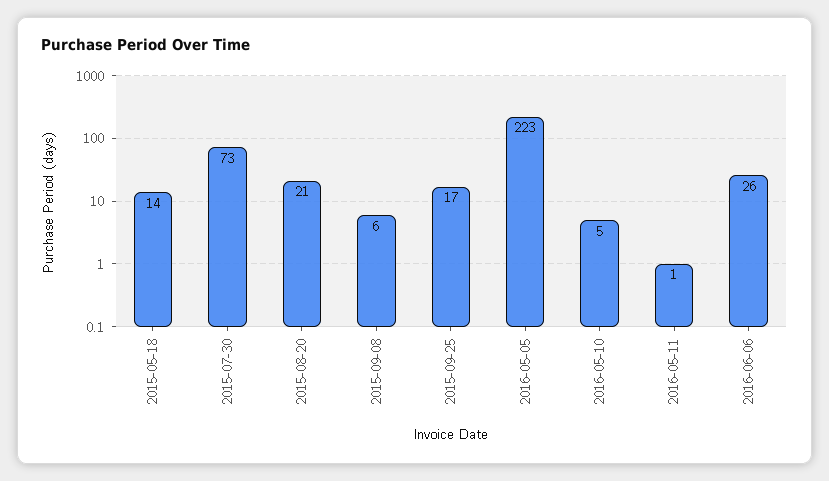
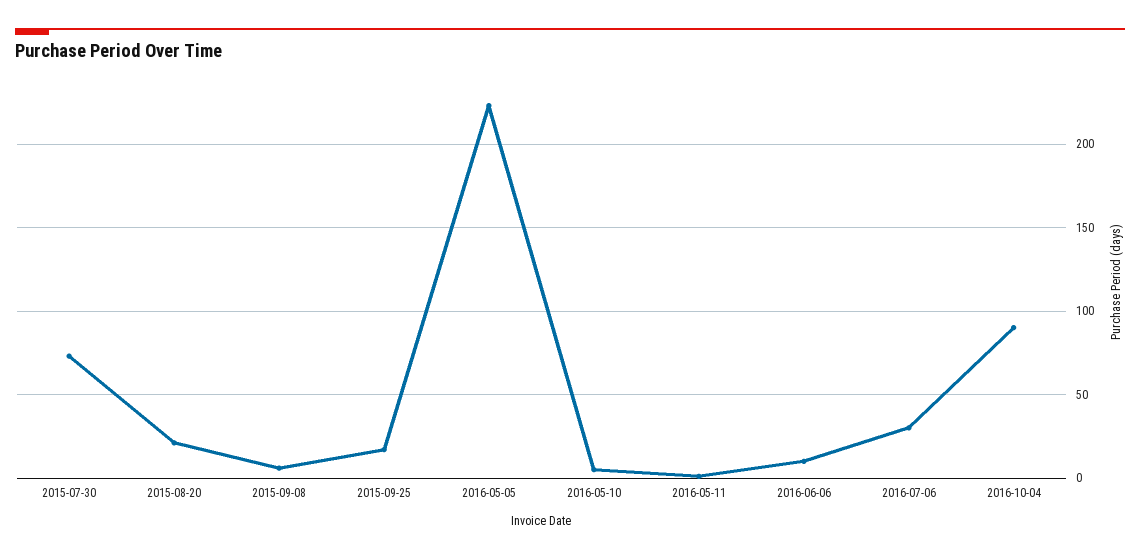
2015-05-18: 14 -> none
2016-06-06: 26 -> 10
2016-07-06: none -> 30
2016-10-04: none -> 90

